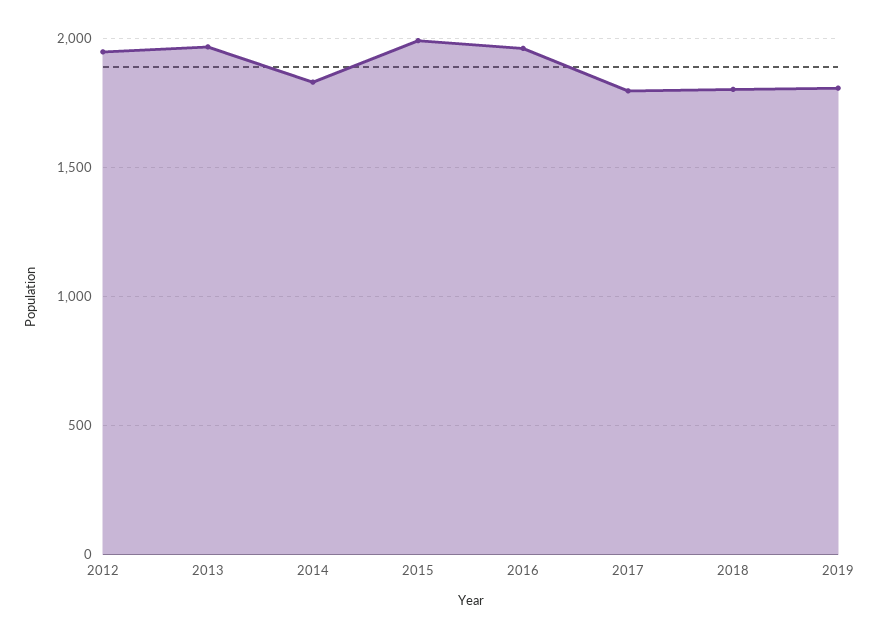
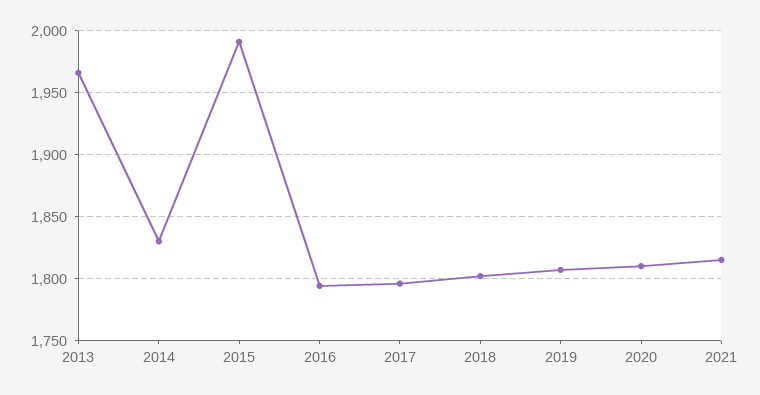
2012: 1950 -> none
2016: 1950 -> 1795
2020: none -> 1810
2021: none -> 1815

